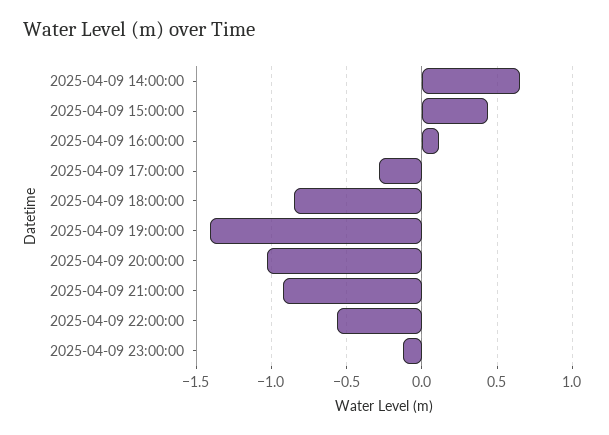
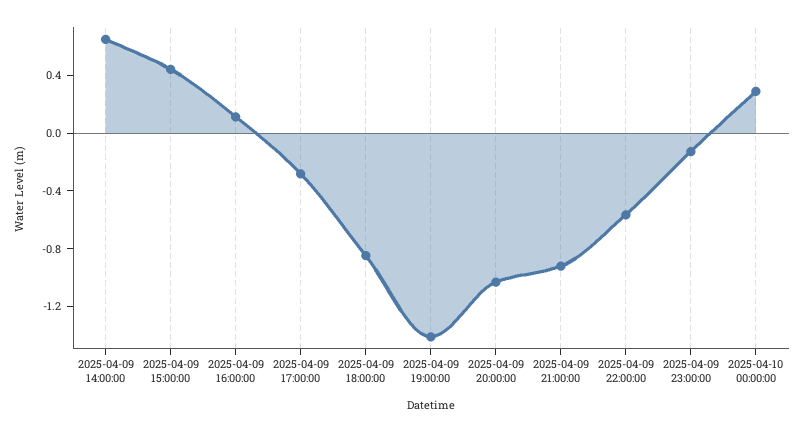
2025-04-10 00:00:00: none -> 0.3

